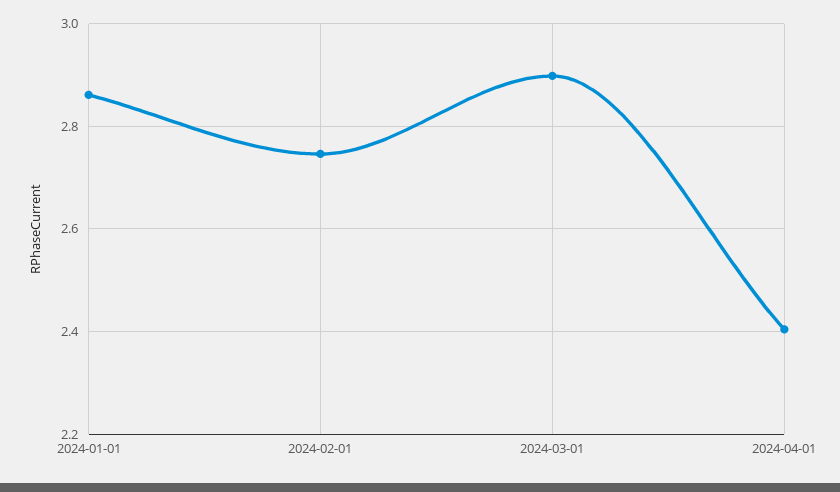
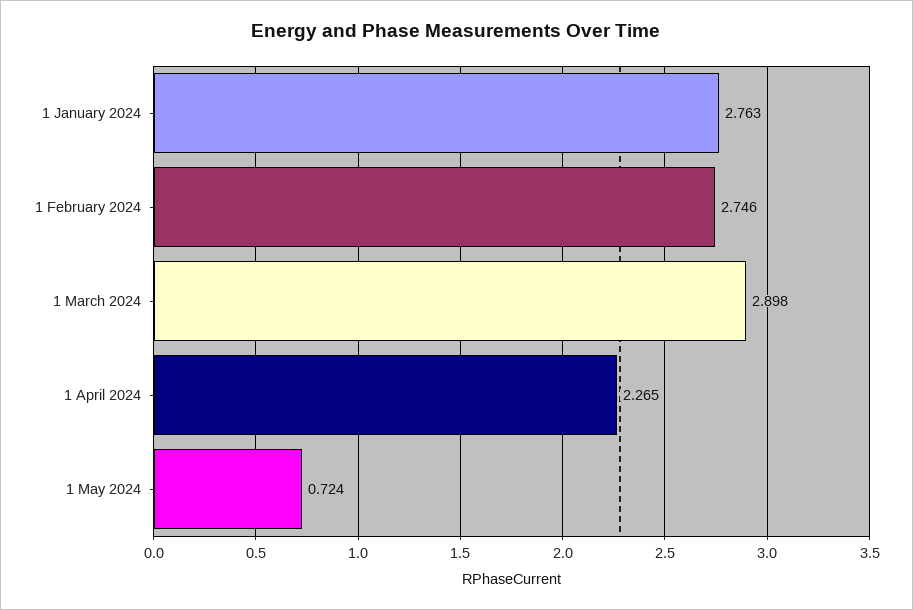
2024-01-01: 2.86 -> 2.763
2024-04-01: 2.4 -> 2.265
1 May 2024: none -> 0.724

